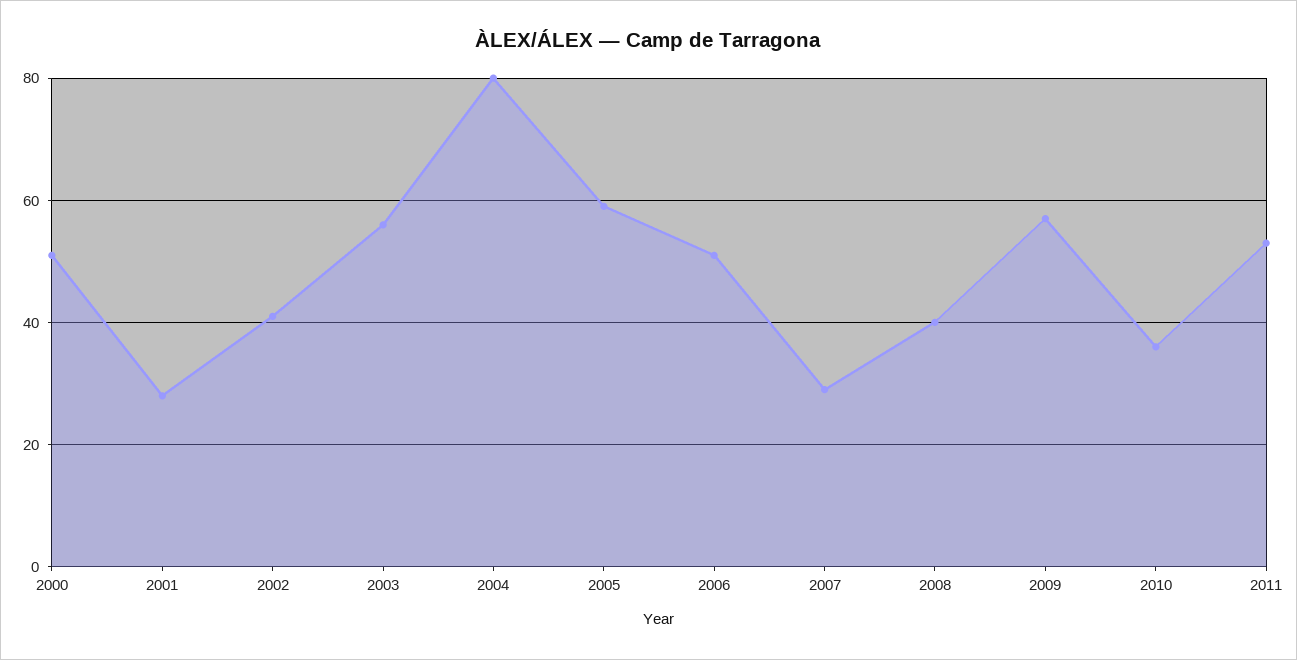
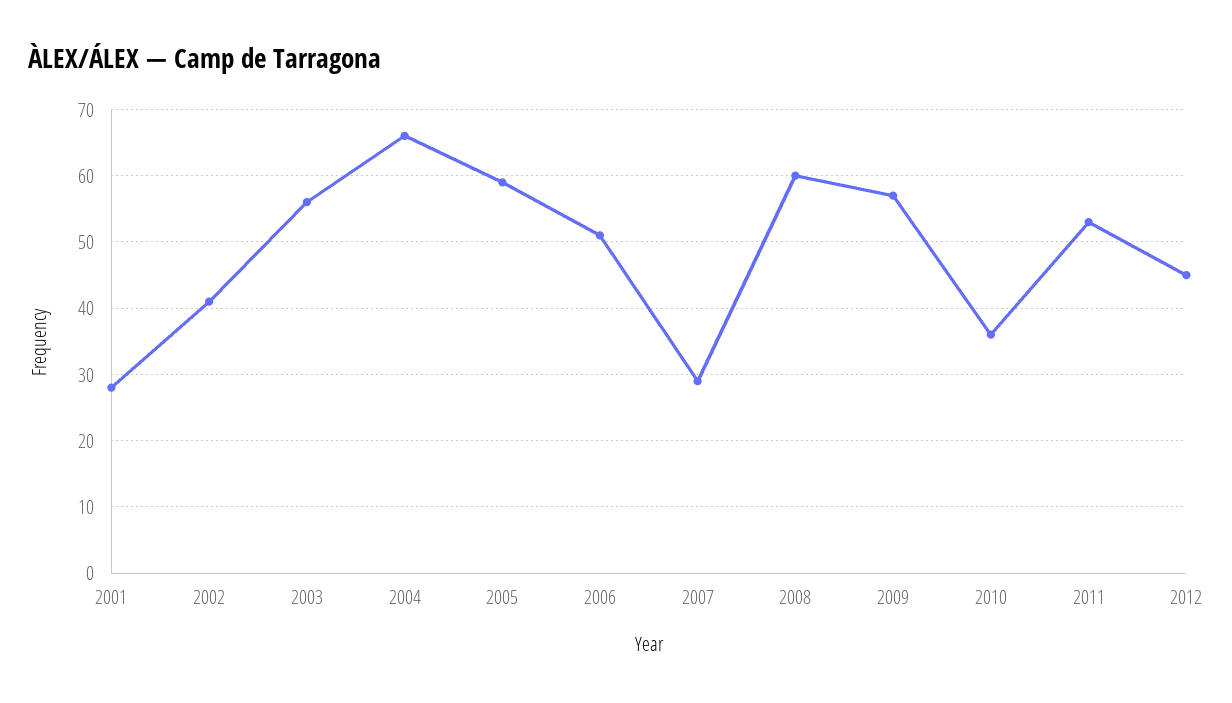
2000: 50 -> none
2004: 80 -> 66
2008: 40 -> 60
2012: none -> 45

